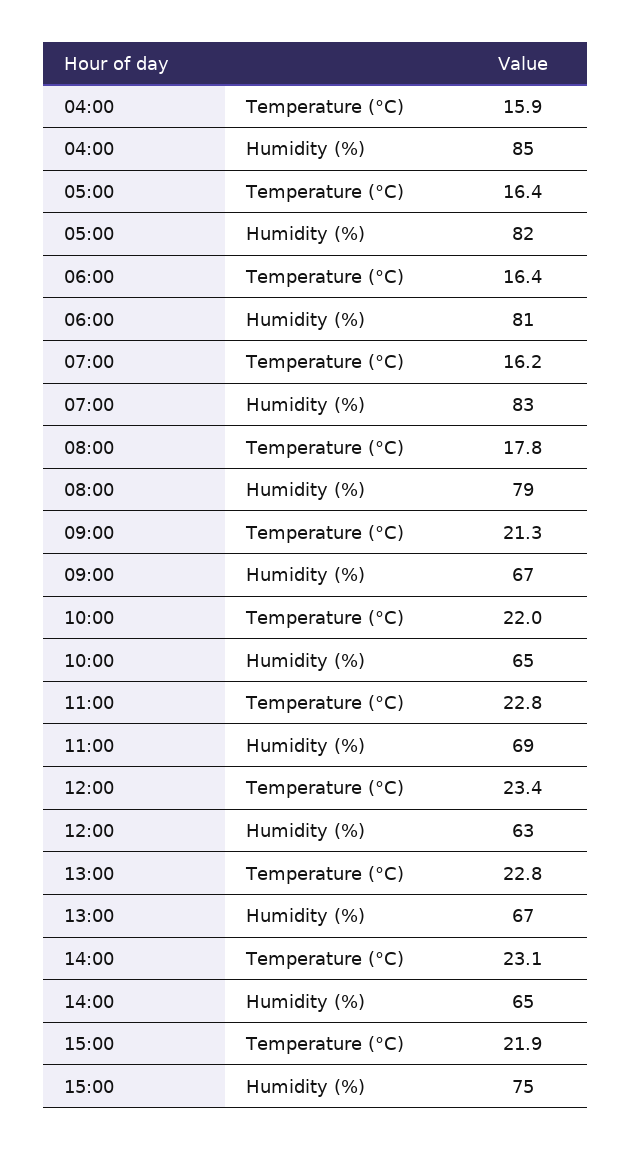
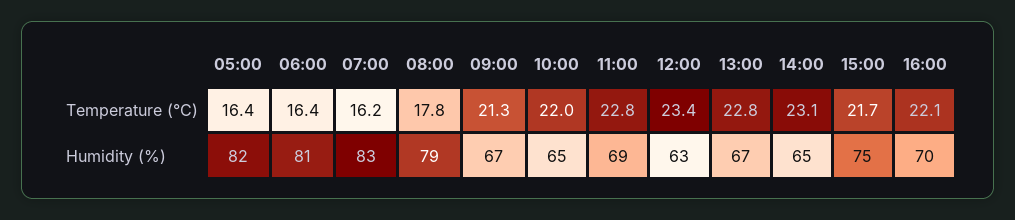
04:00, Temperature (°C): 15.9 -> none
04:00, Humidity (%): 85 -> none
15:00, Temperature (°C): 21.9 -> 21.7
16:00, Temperature (°C): none -> 22.1
16:00, Humidity (%): none -> 70

